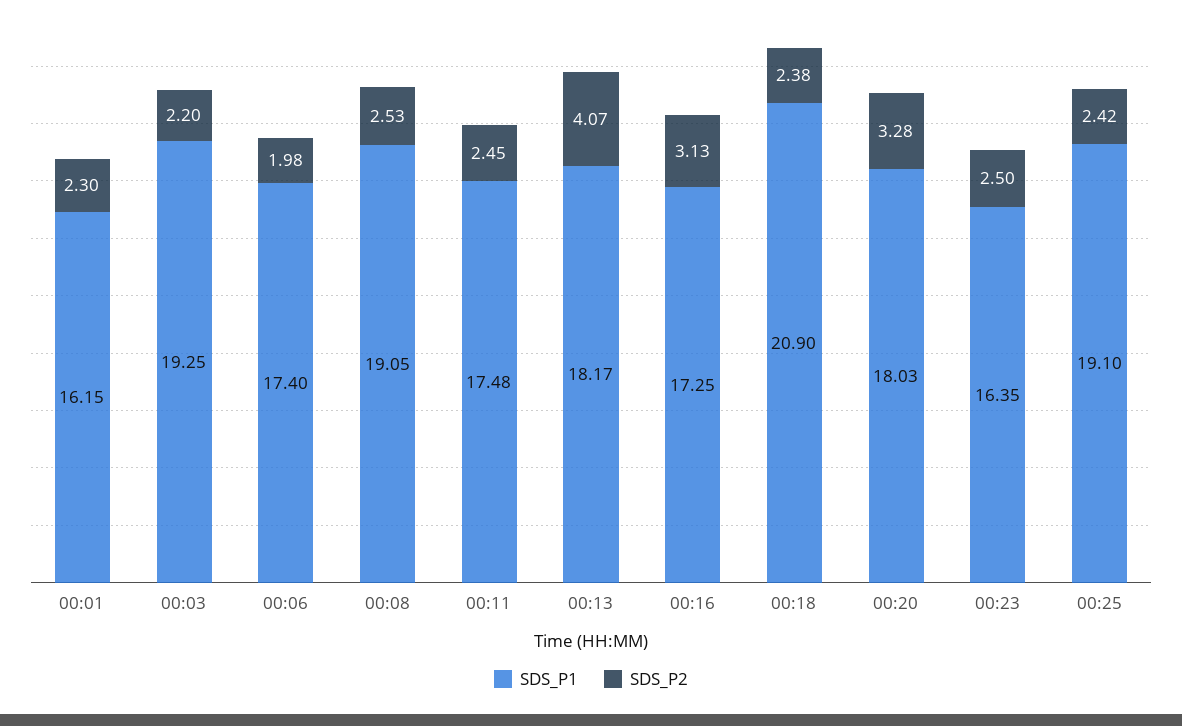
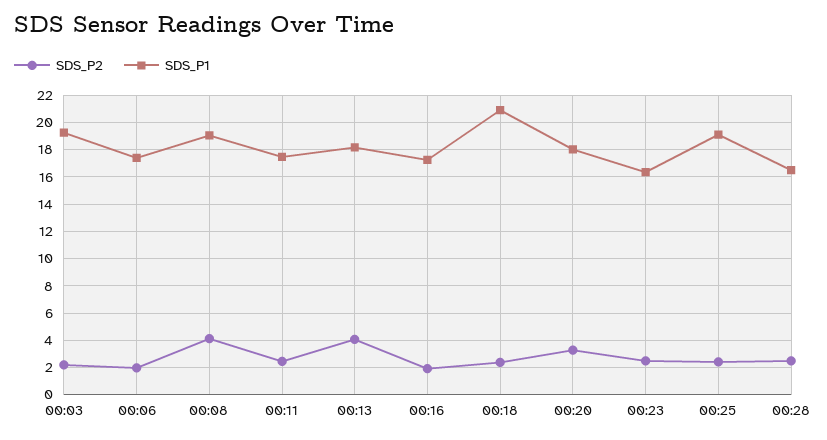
SDS_P1, 00:01: 16.15 -> none
SDS_P2, 00:01: 2.3 -> none
SDS_P2, 00:08: 2.53 -> 4
SDS_P2, 00:16: 3.13 -> 2
SDS_P2, 00:28: none -> 2.5
SDS_P1, 00:28: none -> 16.5

